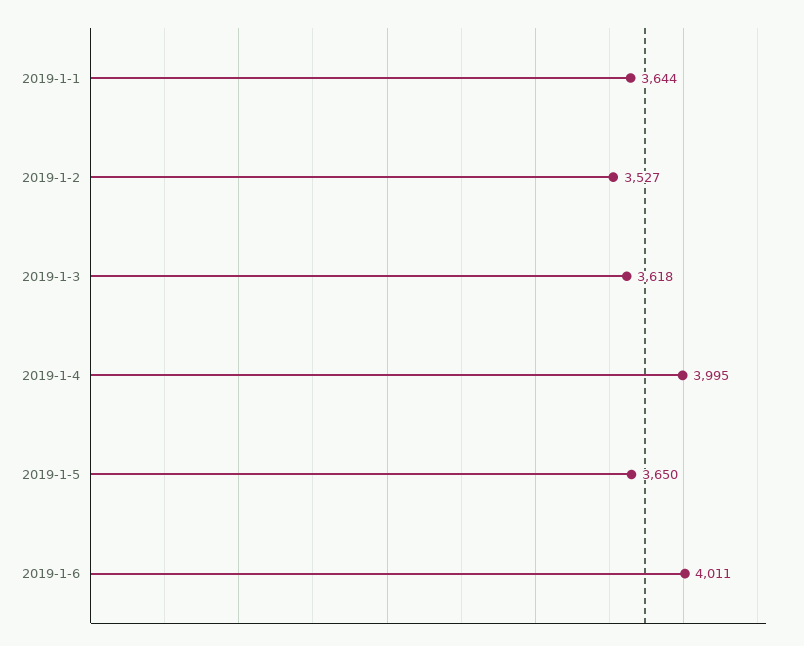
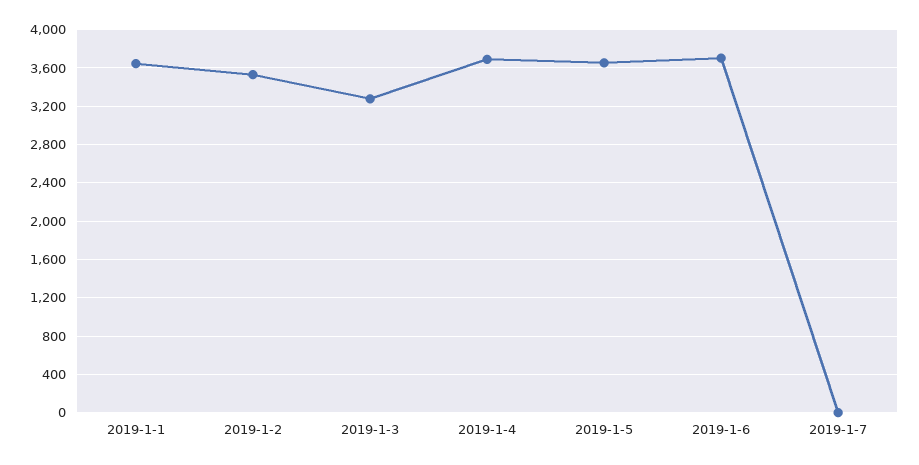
2019-1-3: 3618 -> 3300
2019-1-4: 3995 -> 3700
2019-1-6: 4011 -> 3700
2019-1-7: none -> 0

